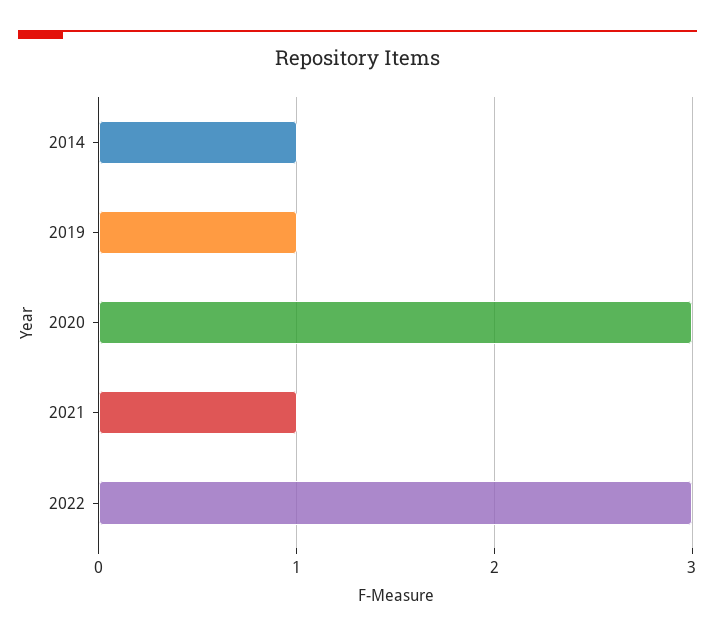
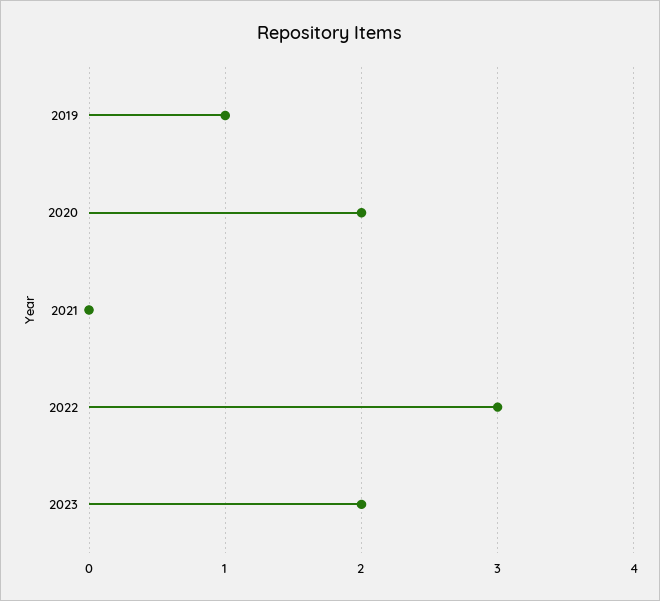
2014: 1 -> none
2020: 3 -> 2
2021: 1 -> 0
2023: none -> 2

